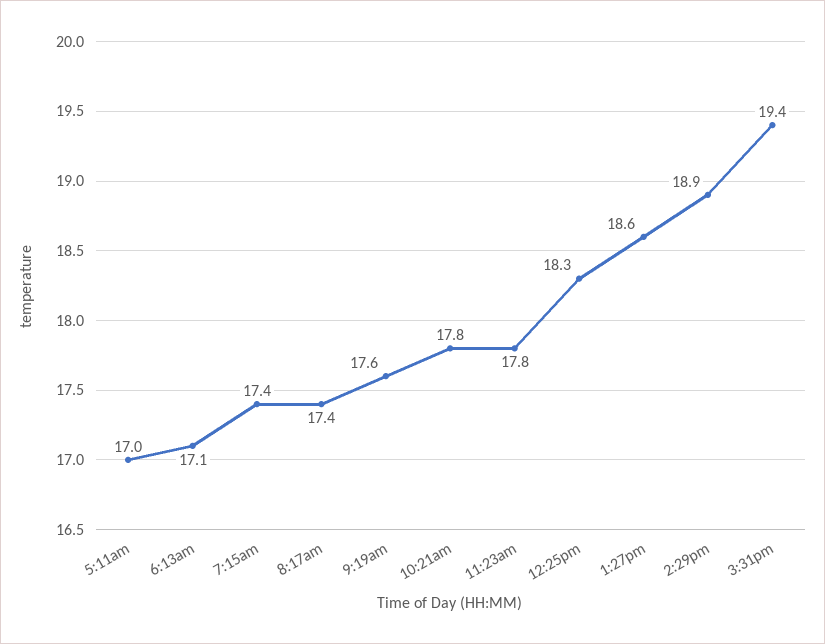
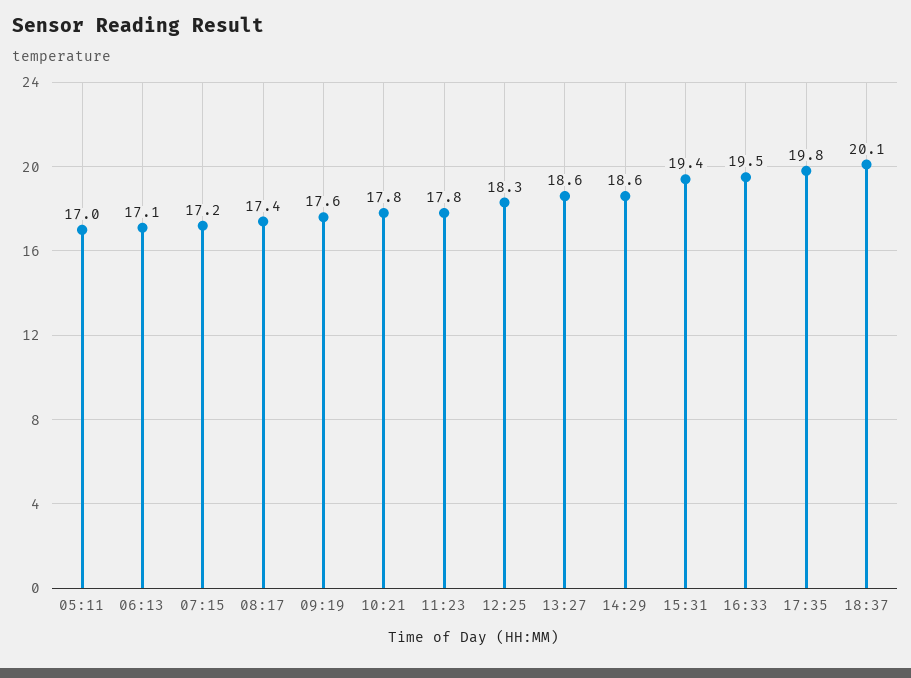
7:15am: 17.4 -> 17.2
2:29pm: 18.9 -> 18.6
16:33: none -> 19.5
17:35: none -> 19.8
18:37: none -> 20.1

